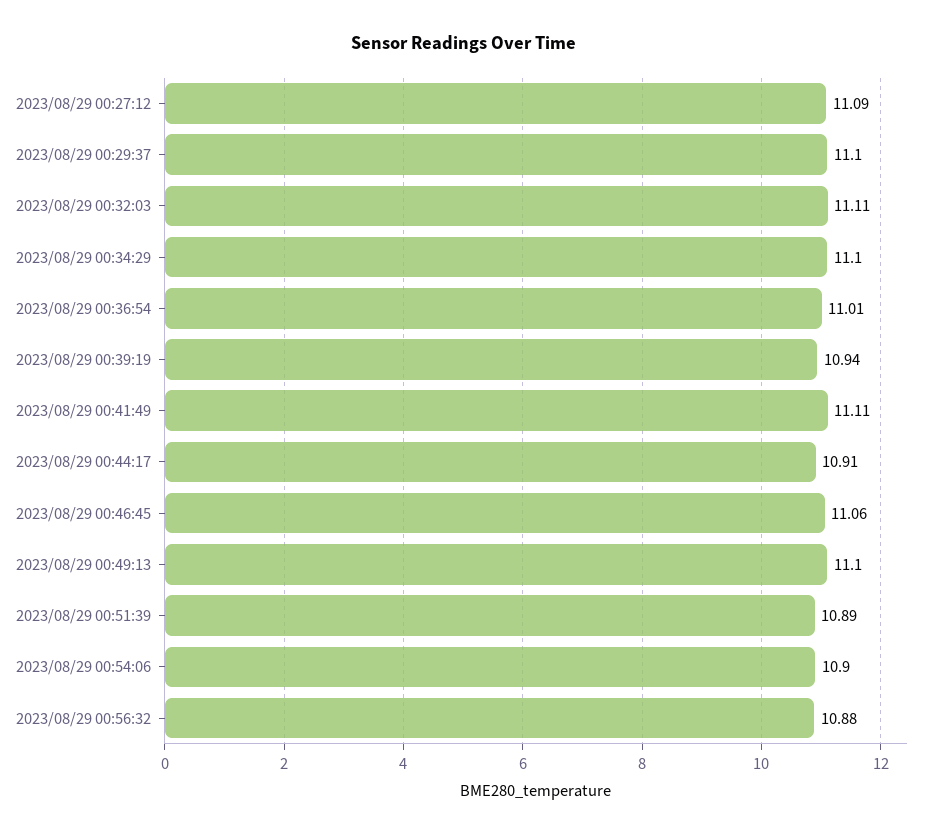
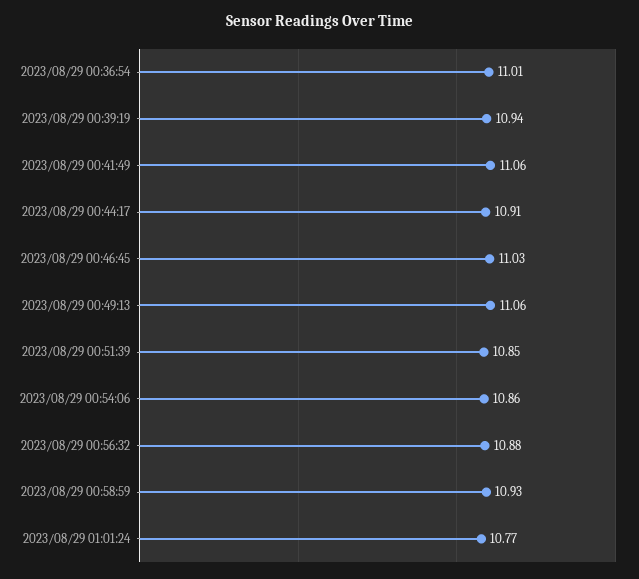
2023/08/29 00:27:12: 11.09 -> none
2023/08/29 00:29:37: 11.1 -> none
2023/08/29 00:32:03: 11.11 -> none
2023/08/29 00:34:29: 11.1 -> none
2023/08/29 00:41:49: 11.11 -> 11.06
2023/08/29 00:46:45: 11.06 -> 11.03
2023/08/29 00:49:13: 11.1 -> 11.06
2023/08/29 00:51:39: 10.89 -> 10.85
2023/08/29 00:54:06: 10.9 -> 10.86
2023/08/29 00:58:59: none -> 10.93
2023/08/29 01:01:24: none -> 10.77

